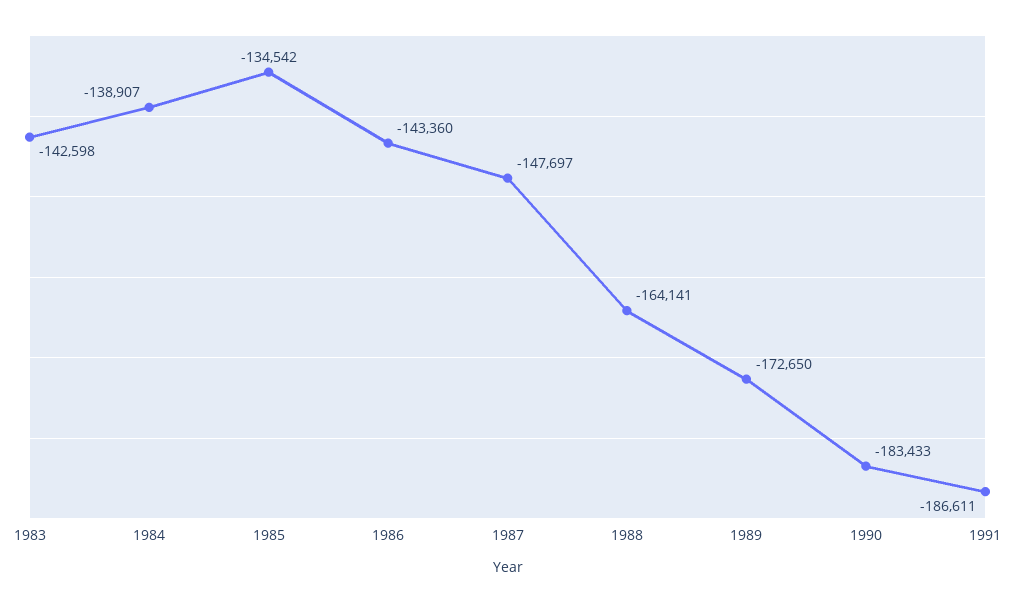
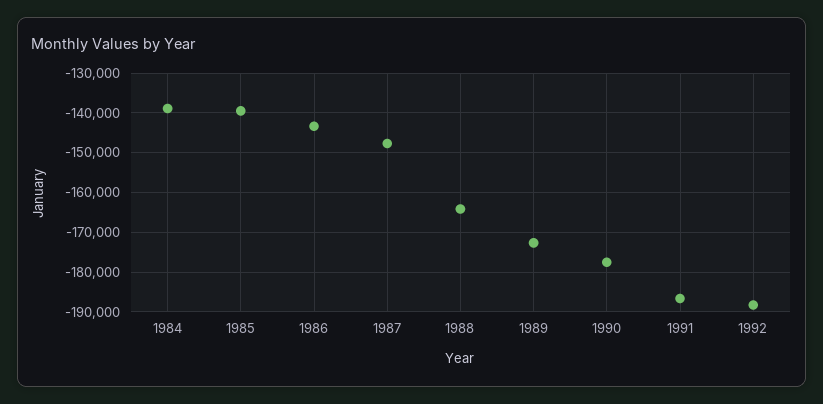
1983: -142598 -> none
1985: -134542 -> -140000
1990: -183433 -> -178000
1992: none -> -188000

